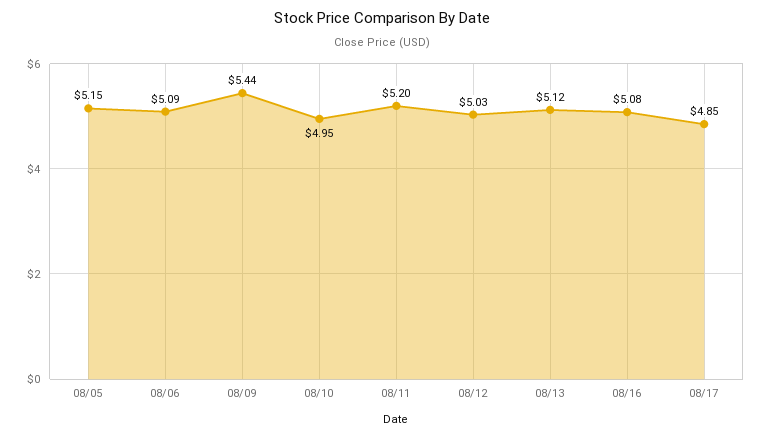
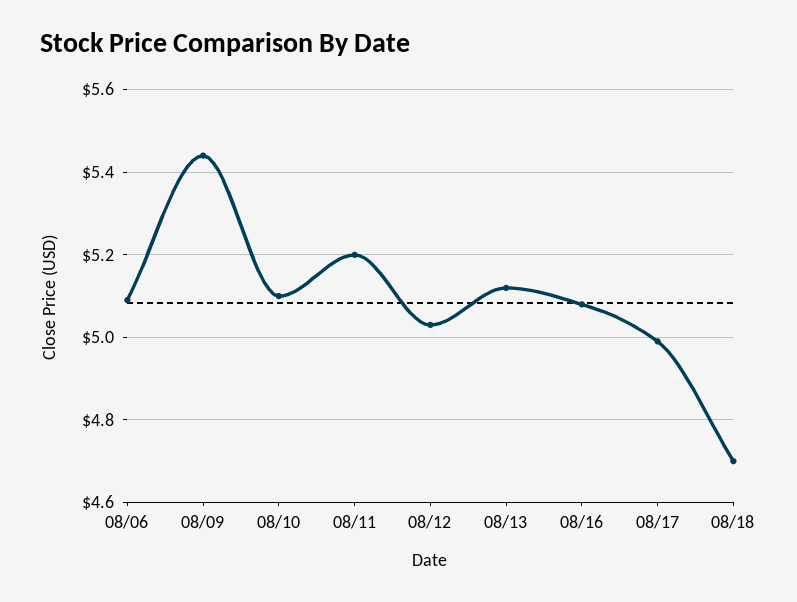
08/05: 5.15 -> none
08/10: 4.95 -> 5.1
08/17: 4.85 -> 5
08/18: none -> 4.7

